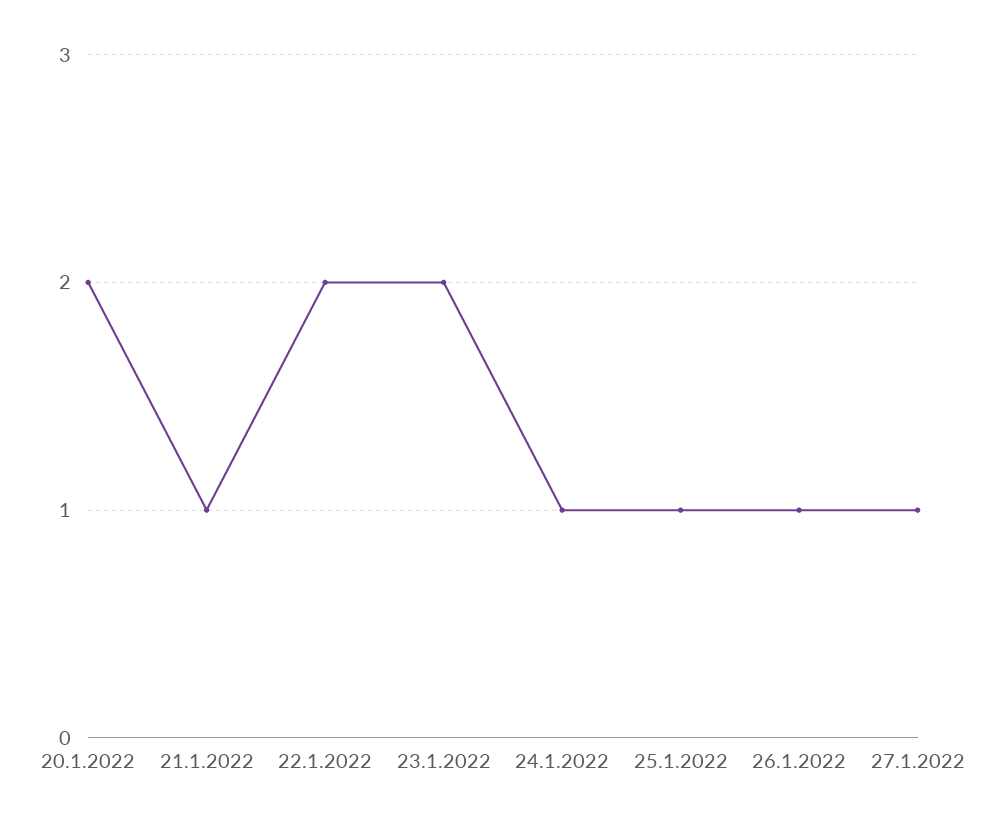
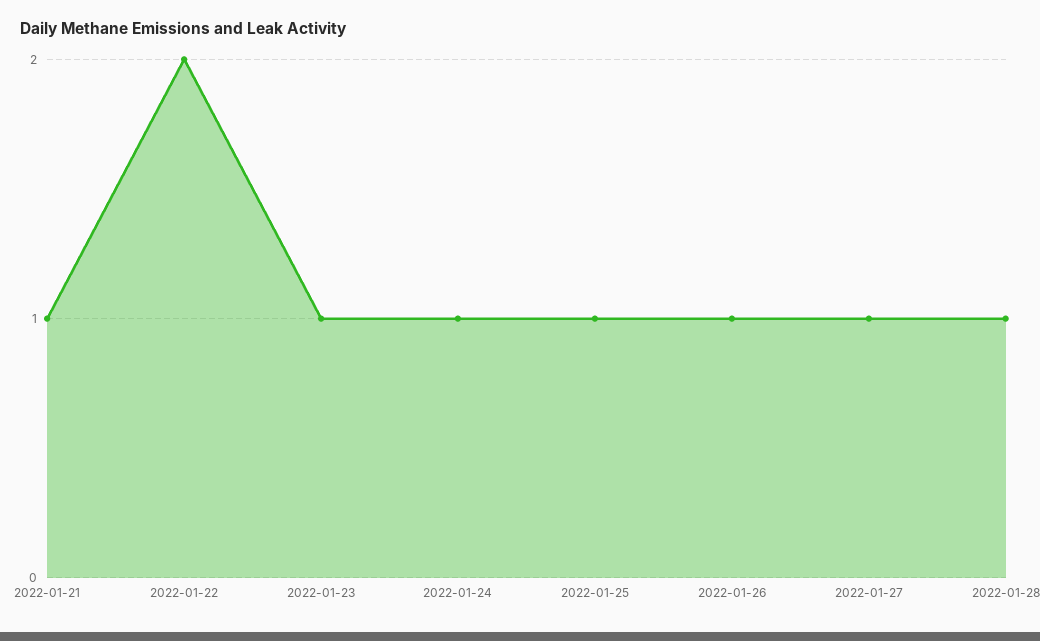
20.1.2022: 2 -> none
23.1.2022: 2 -> 1
2022-01-28: none -> 1

